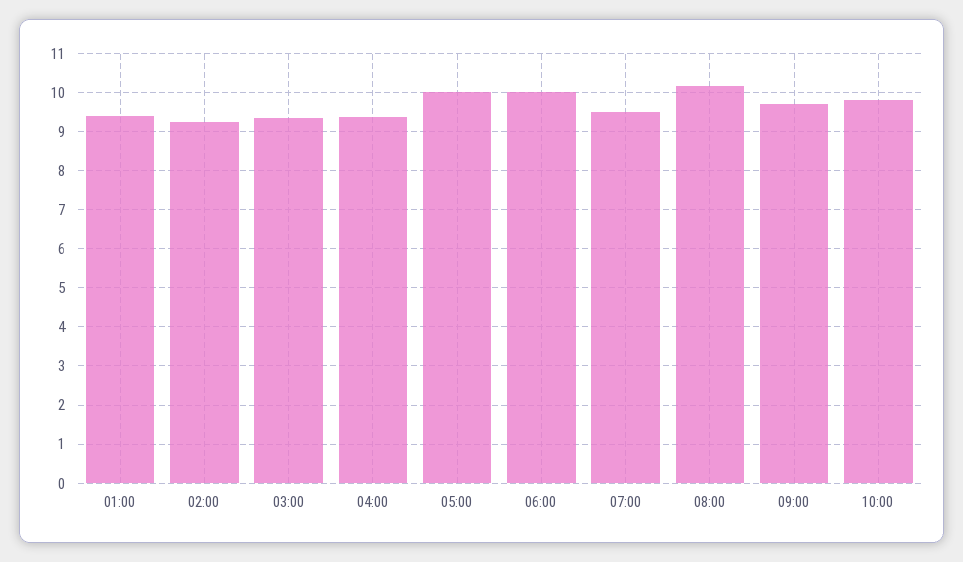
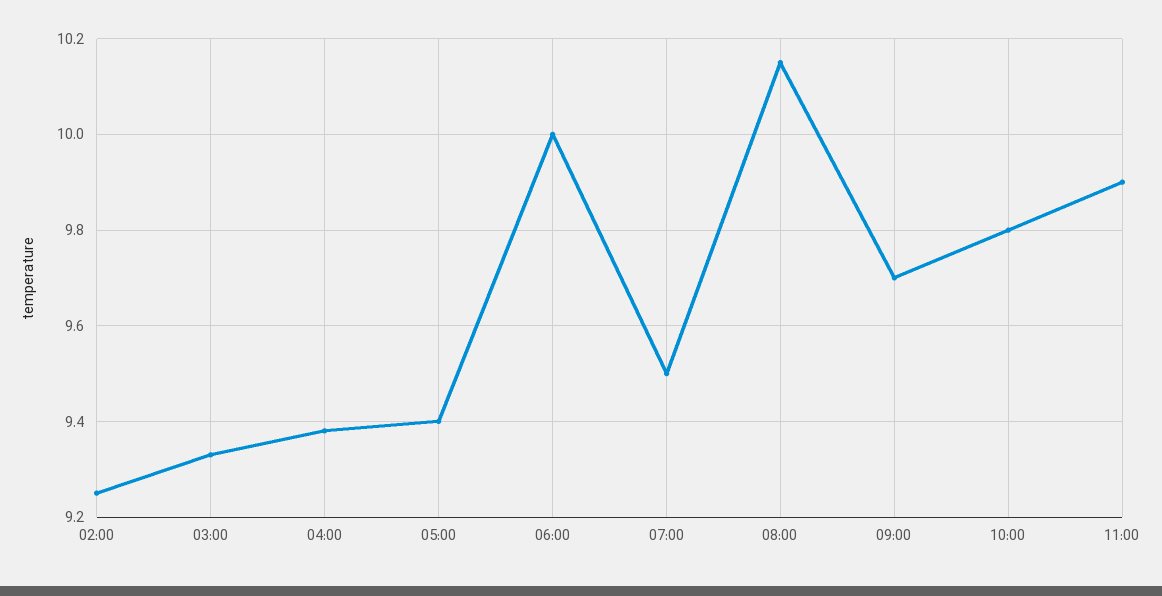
01:00: 9.4 -> none
05:00: 10 -> 9.4
11:00: none -> 9.9

